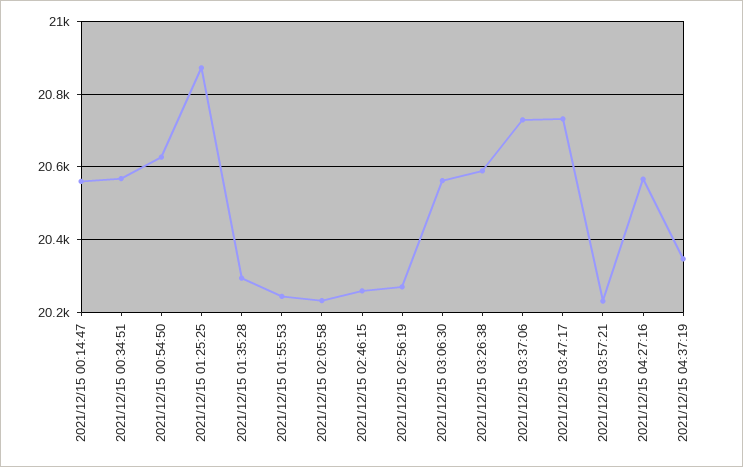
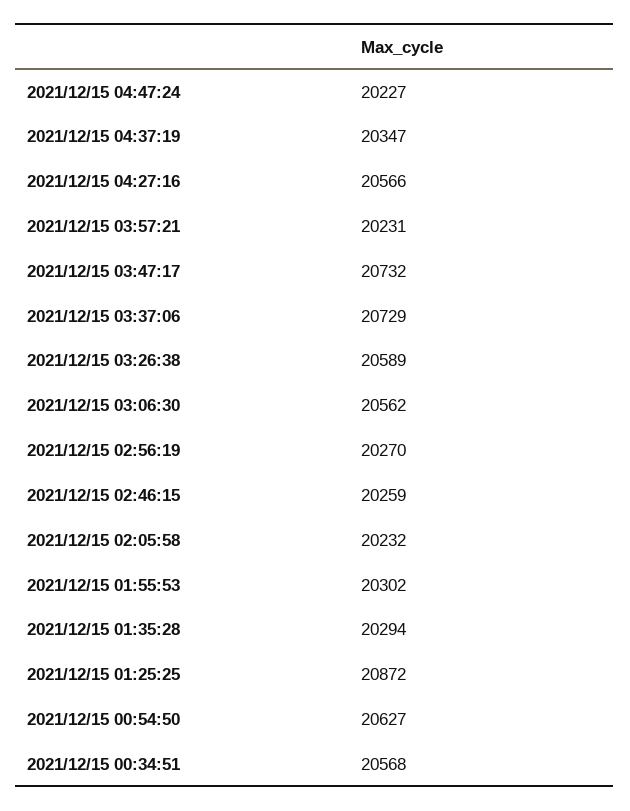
2021/12/15 00:14:47: 20560 -> none
2021/12/15 01:55:53: 20240 -> 20302
2021/12/15 04:47:24: none -> 20227

